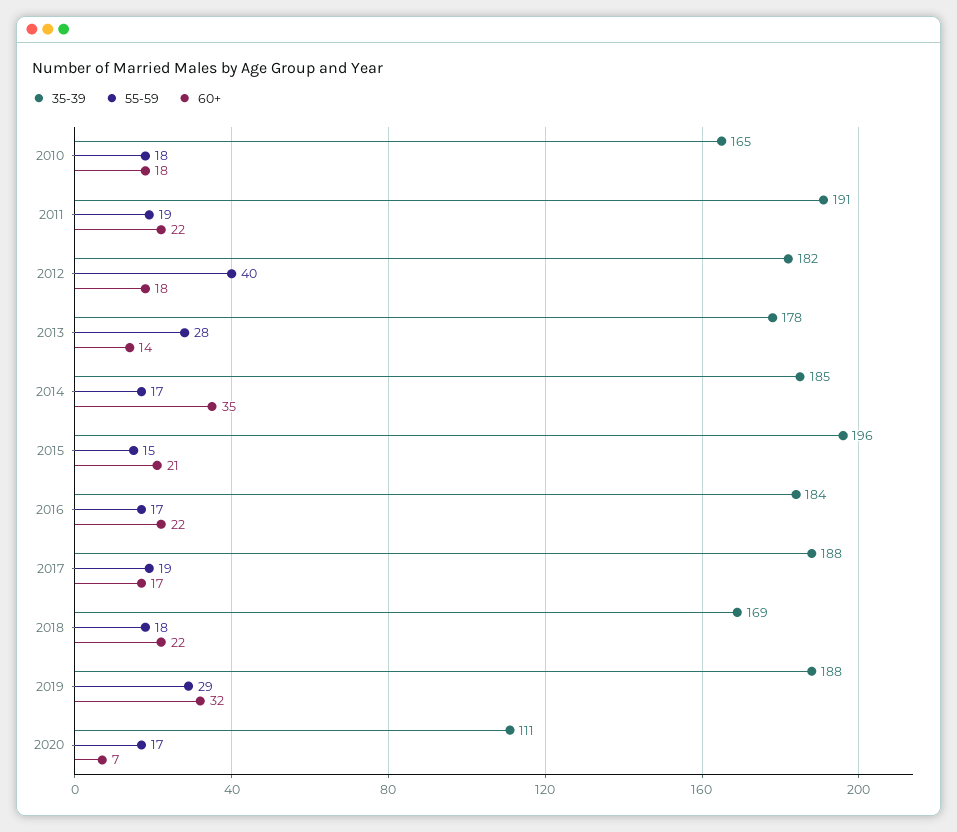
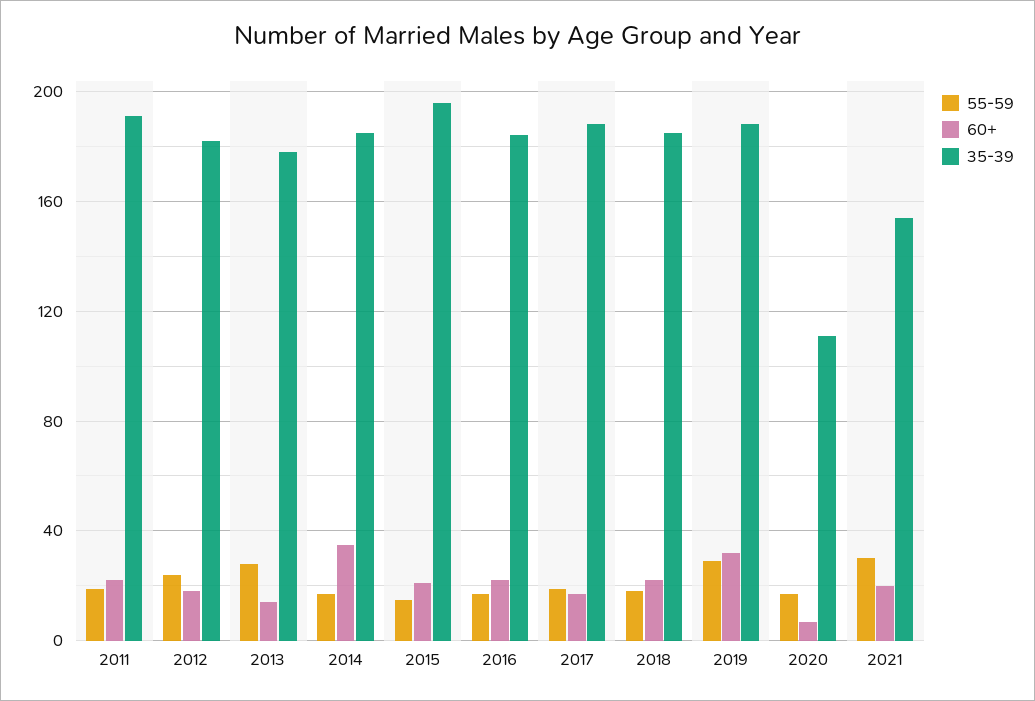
35-39, 2010: 165 -> none
55-59, 2010: 18 -> none
60+, 2010: 18 -> none
55-59, 2012: 40 -> 25
35-39, 2018: 169 -> 185
55-59, 2021: none -> 30
60+, 2021: none -> 20
35-39, 2021: none -> 155

